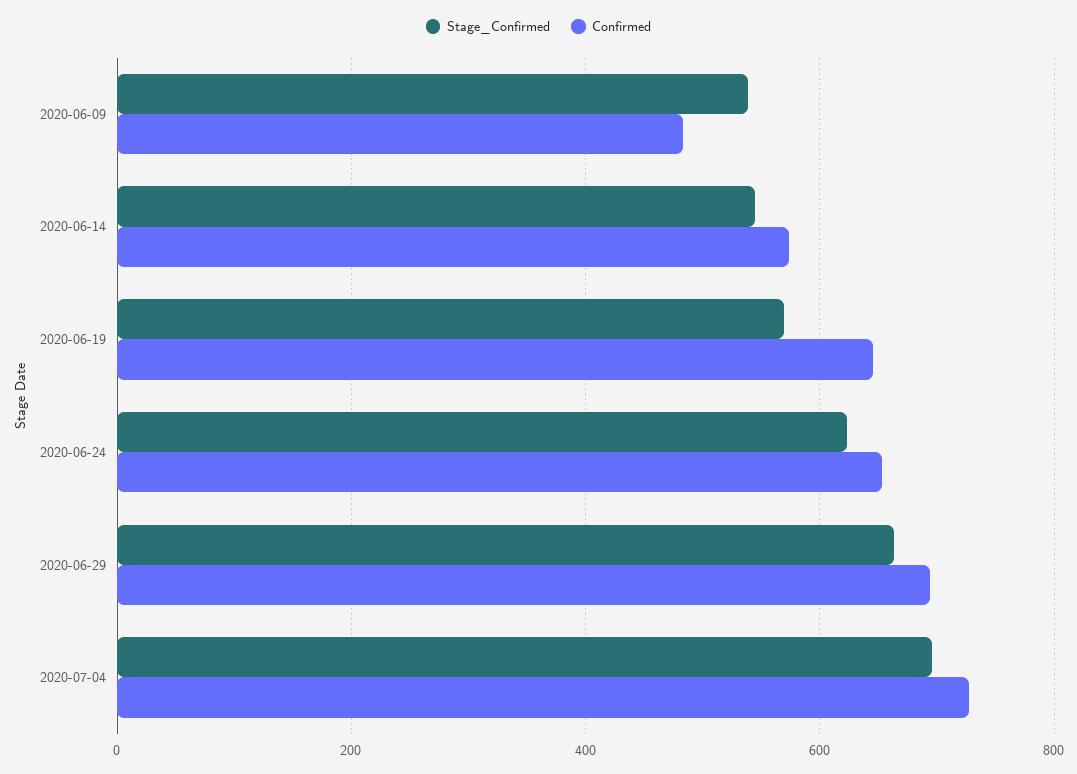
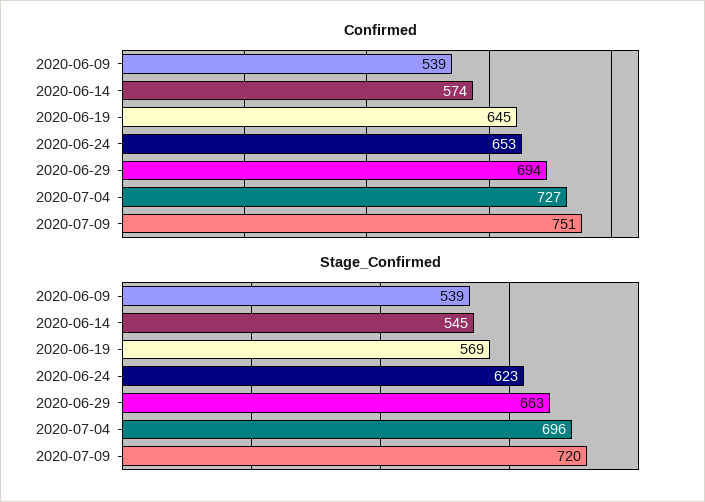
Confirmed, 2020-06-09: 480 -> 539
Confirmed, 2020-07-09: none -> 751
Stage_Confirmed, 2020-07-09: none -> 720

